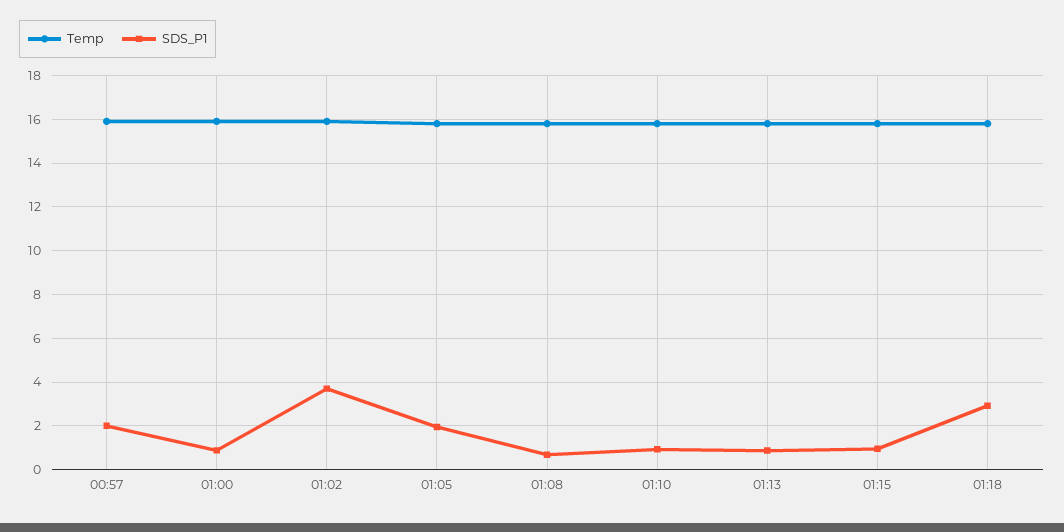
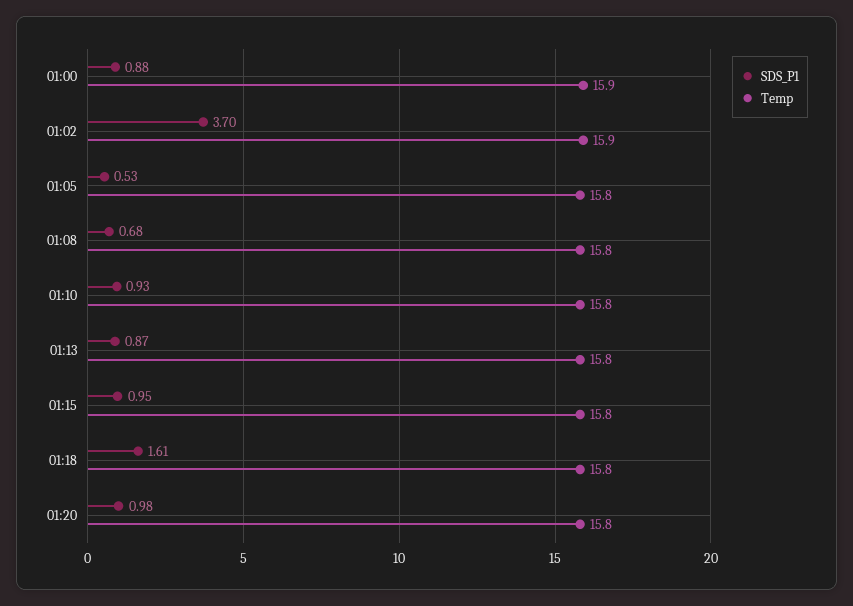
Temp, 00:57: 16 -> none
SDS_P1, 00:57: 2 -> none
SDS_P1, 01:05: 2 -> 0.53
SDS_P1, 01:18: 3 -> 1.61
SDS_P1, 01:20: none -> 0.98
Temp, 01:20: none -> 15.8

